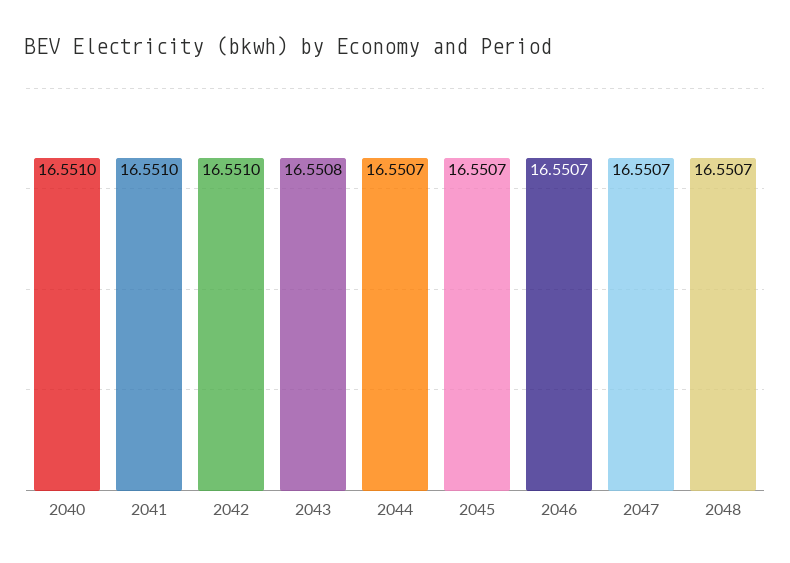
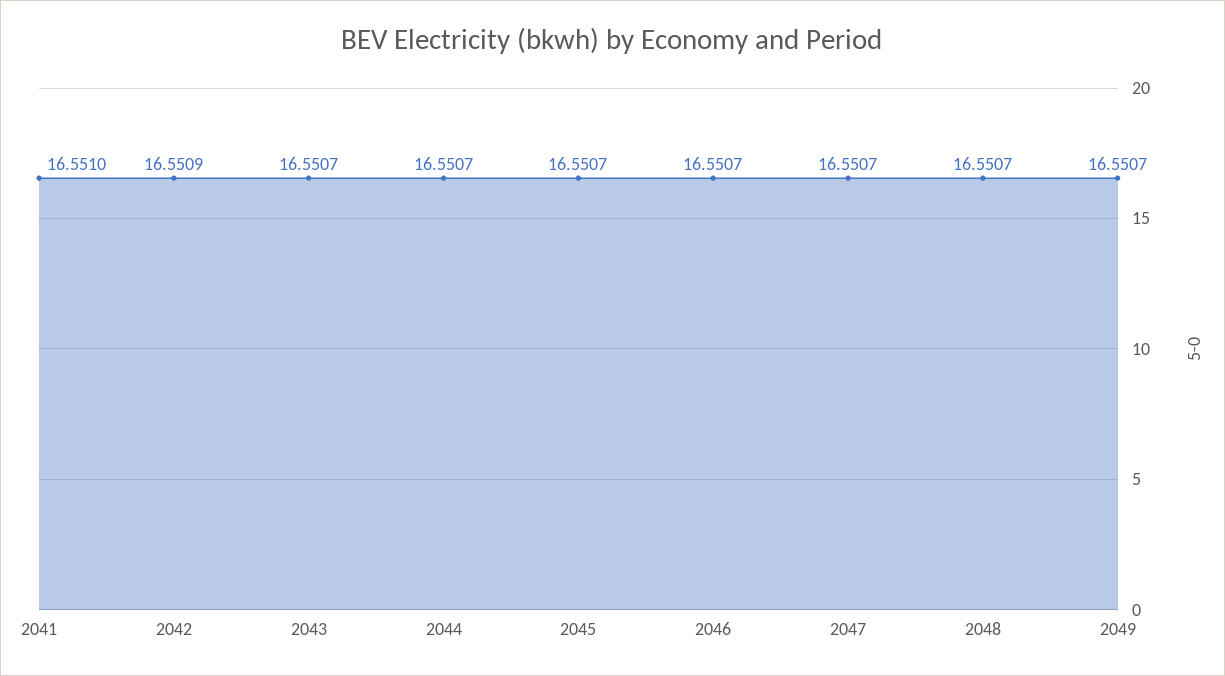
2040: 16.551 -> none
2042: 16.551 -> 16.5509
2043: 16.5508 -> 16.5507
2049: none -> 16.5507

